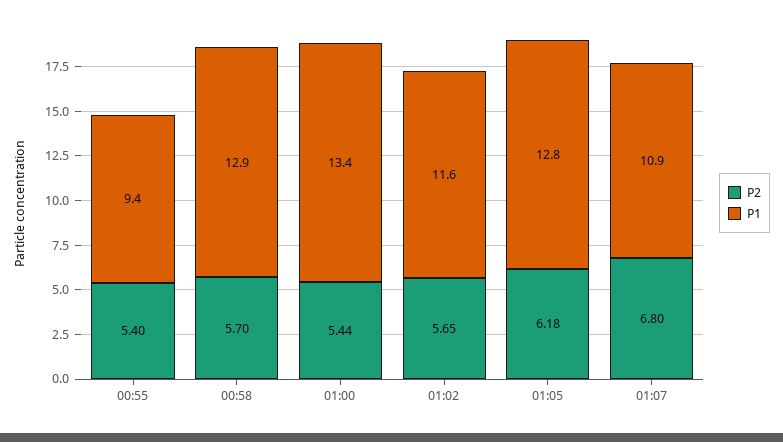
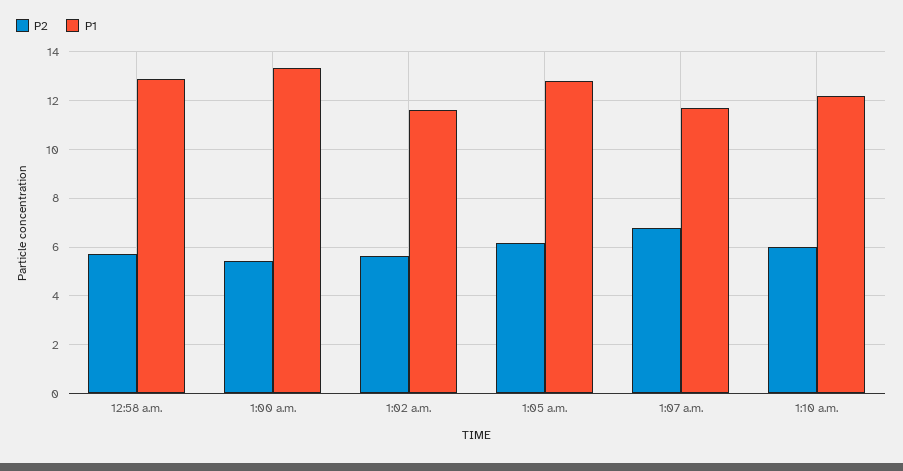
P2, 00:55: 5.4 -> none
P1, 00:55: 9.4 -> none
P1, 01:07: 10.9 -> 11.75
P2, 1:10 a.m.: none -> 6
P1, 1:10 a.m.: none -> 12.25

